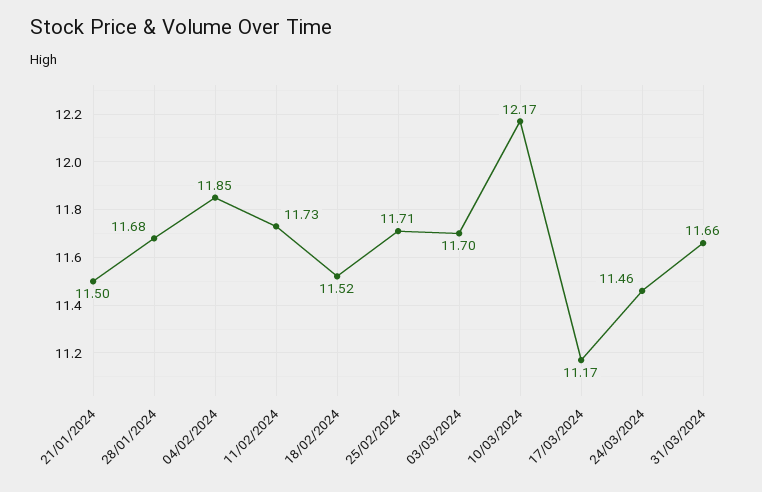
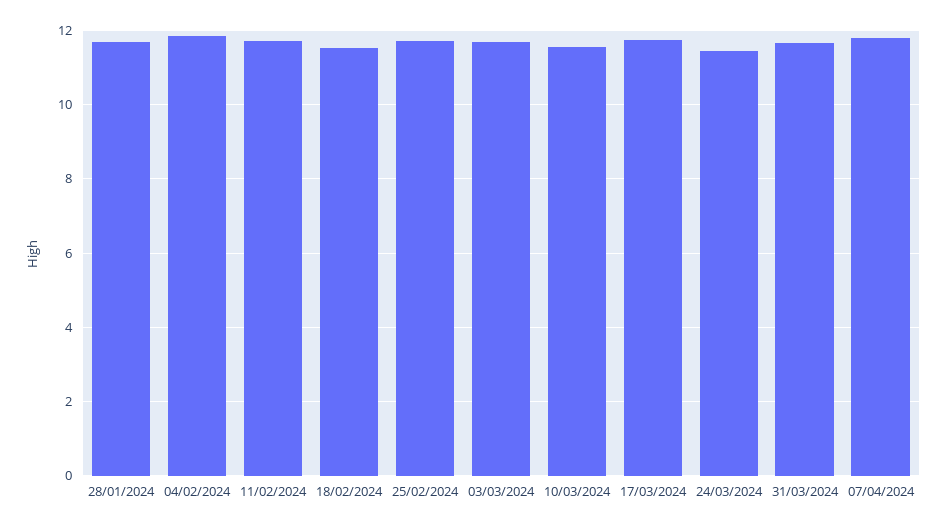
21/01/2024: 11.5 -> none
10/03/2024: 12.17 -> 11.6
17/03/2024: 11.17 -> 11.8
07/04/2024: none -> 11.8

